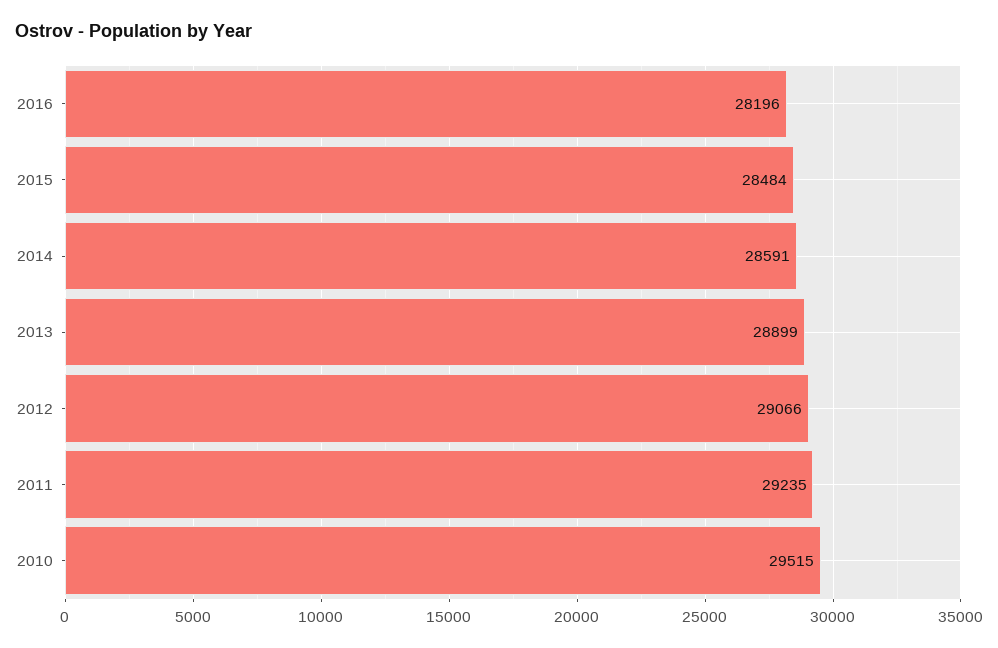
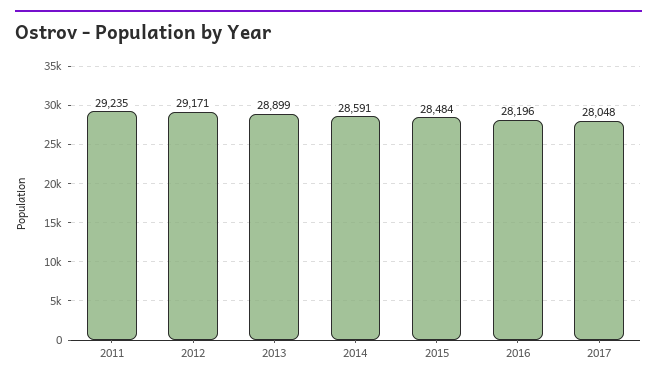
2012: 29066 -> 29171
2010: 29515 -> none
2017: none -> 28048

